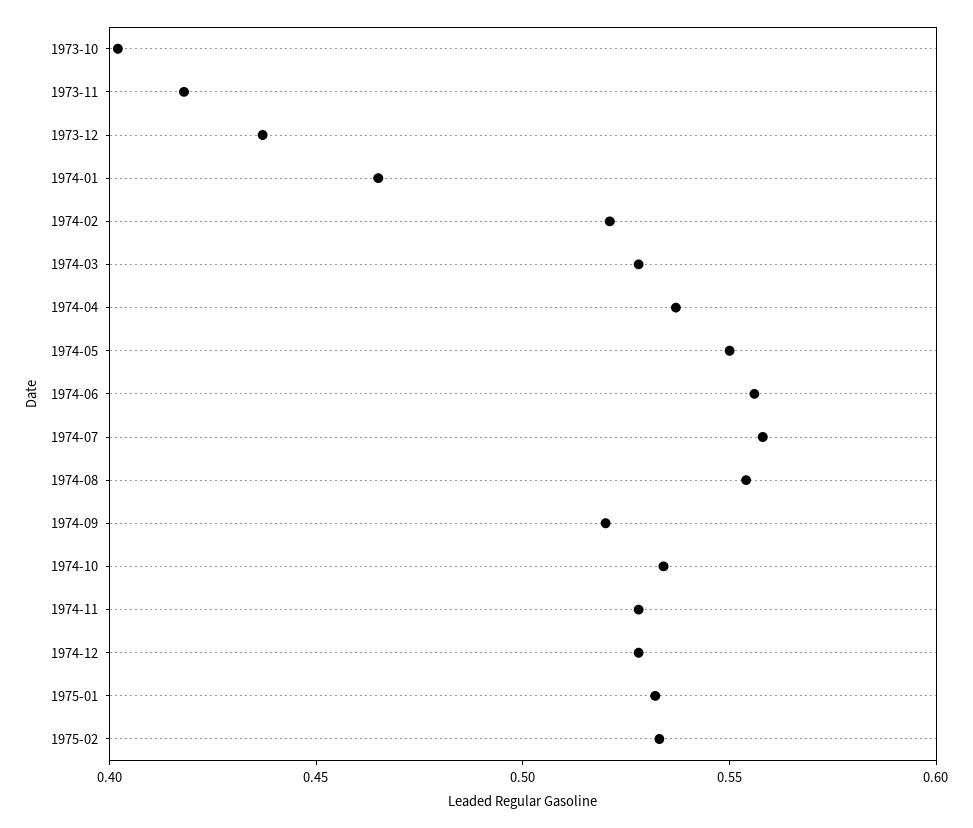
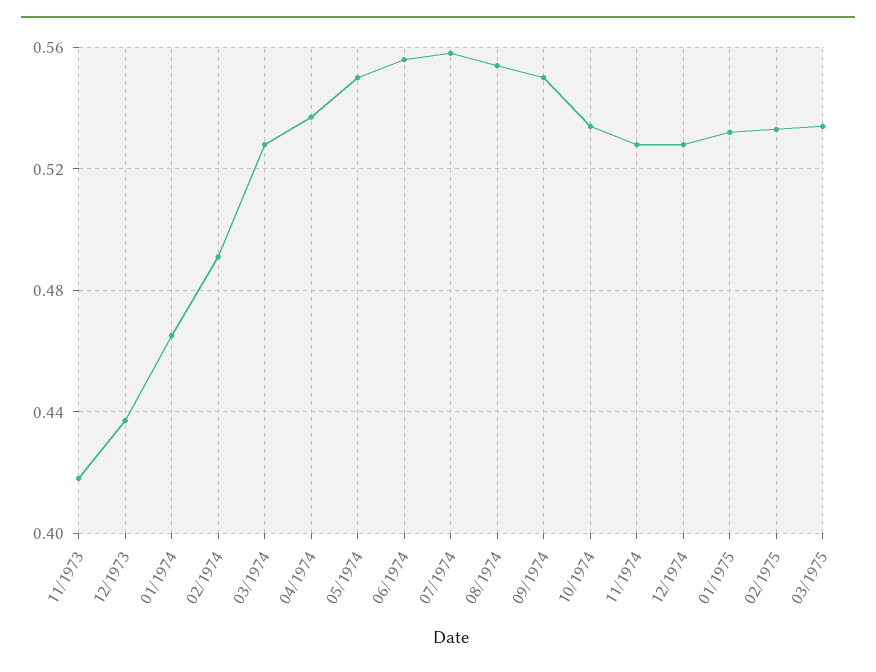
1973-10: 0.4 -> none
1974-02: 0.52 -> 0.49
1974-09: 0.52 -> 0.55
03/1975: none -> 0.535

